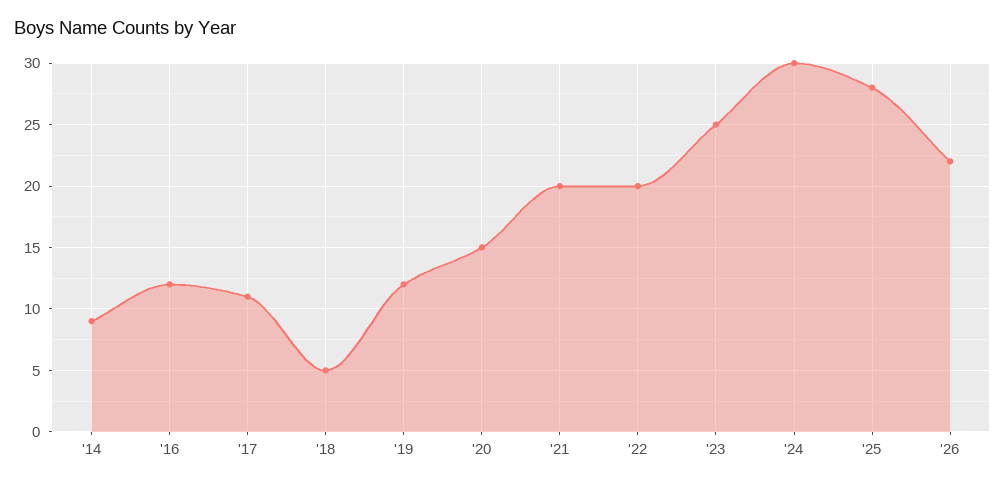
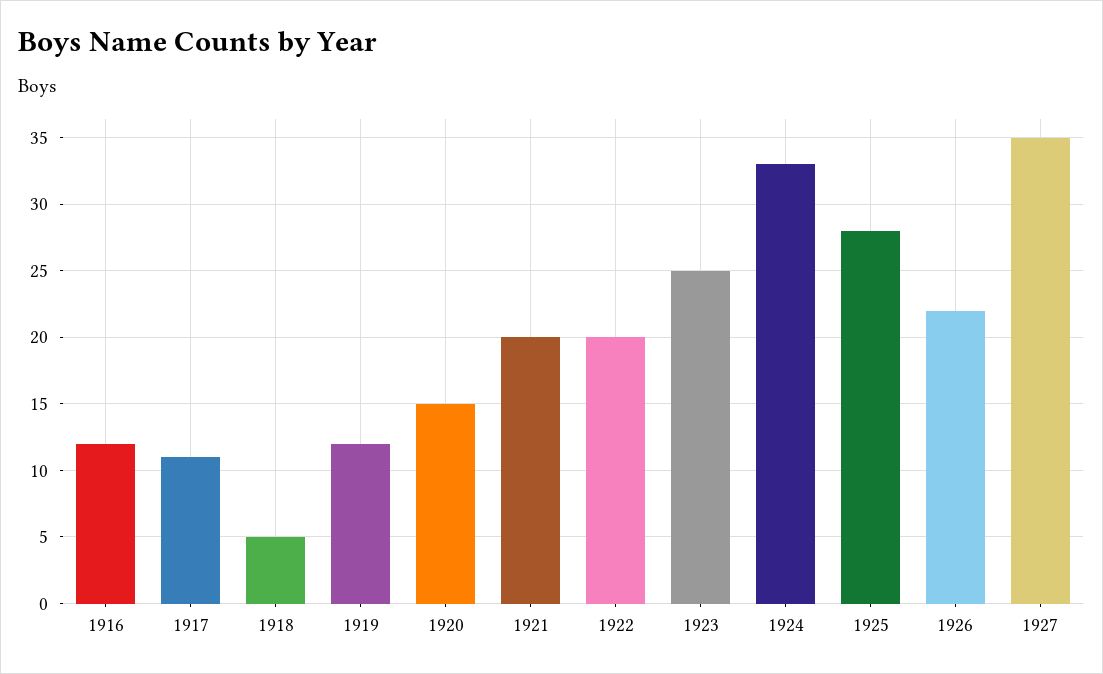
'14: 9 -> none
'24: 30 -> 33
1927: none -> 35

